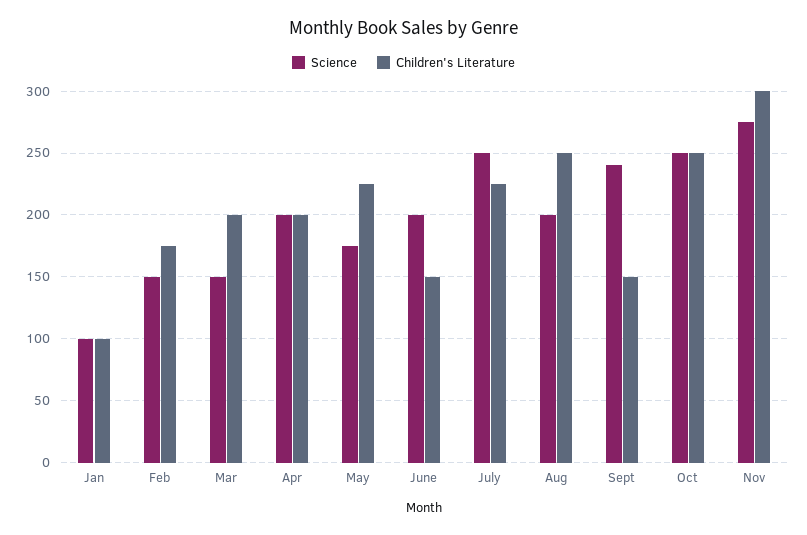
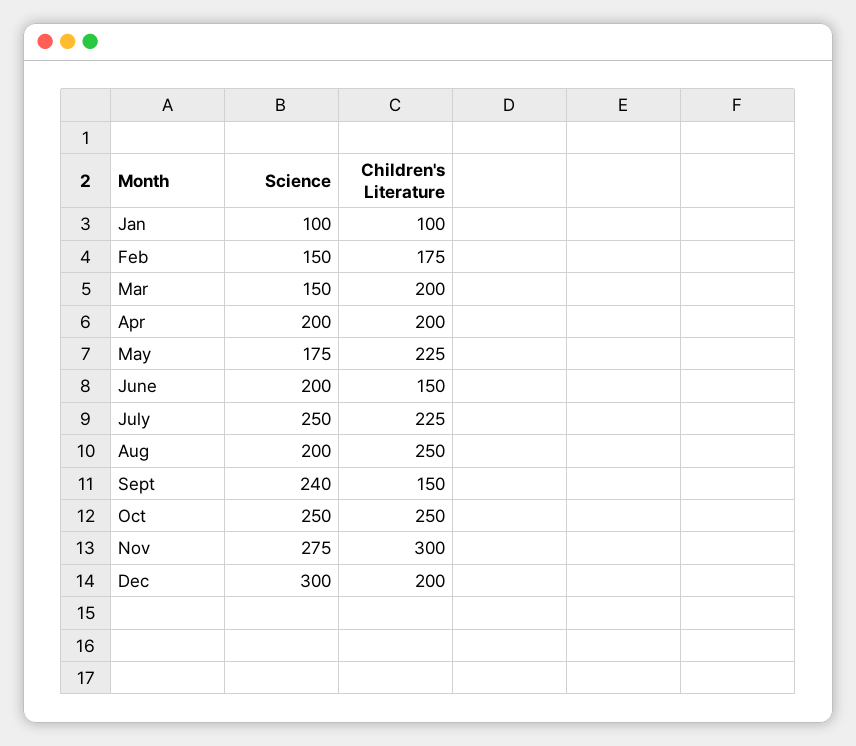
Science, Dec: none -> 300
Children's Literature, Dec: none -> 200

